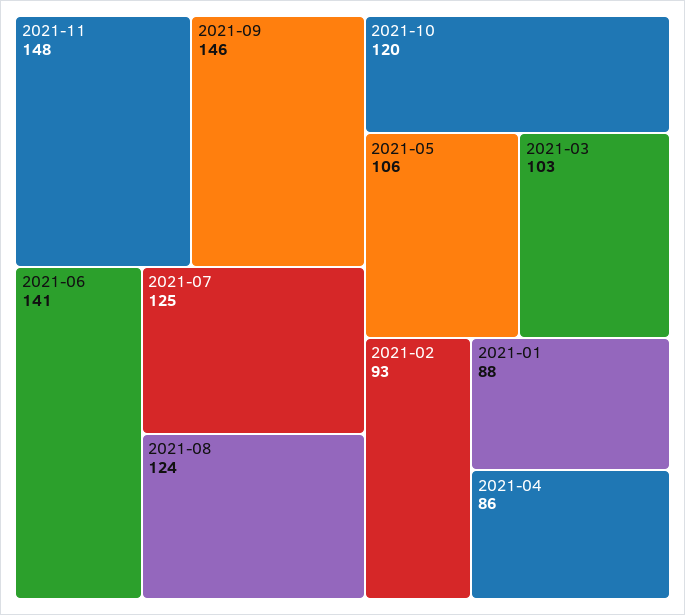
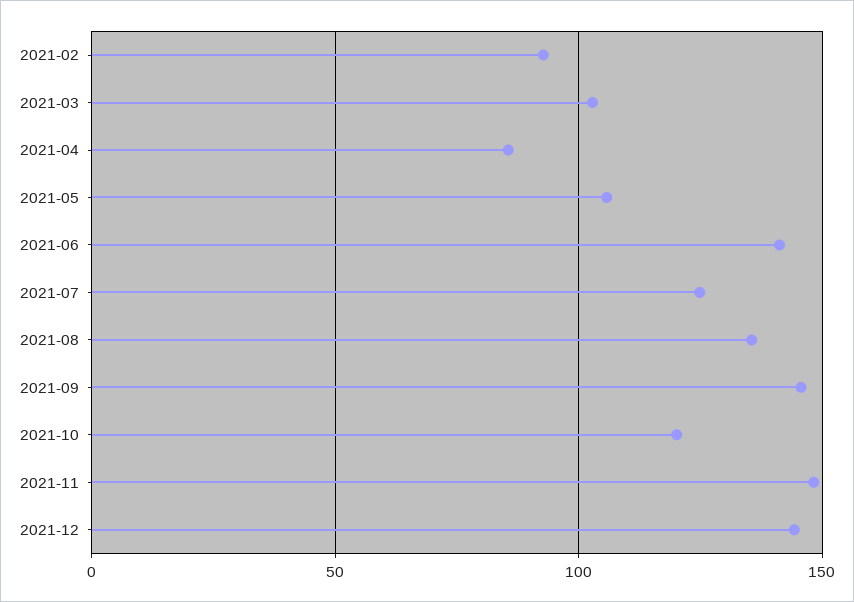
2021-08: 124 -> 135
2021-01: 88 -> none
2021-12: none -> 145

